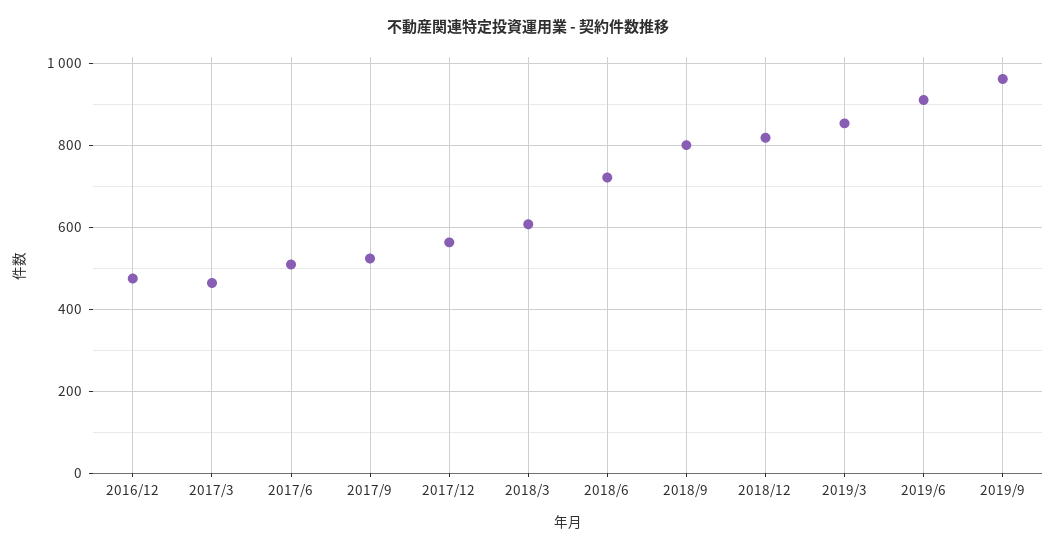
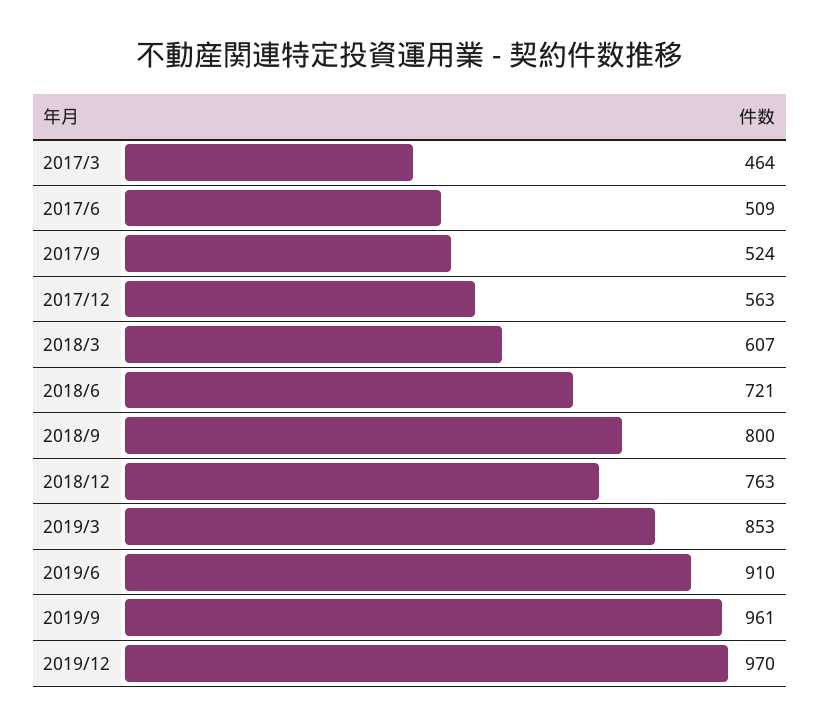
2016/12: 480 -> none
2018/12: 820 -> 763
2019/12: none -> 970

